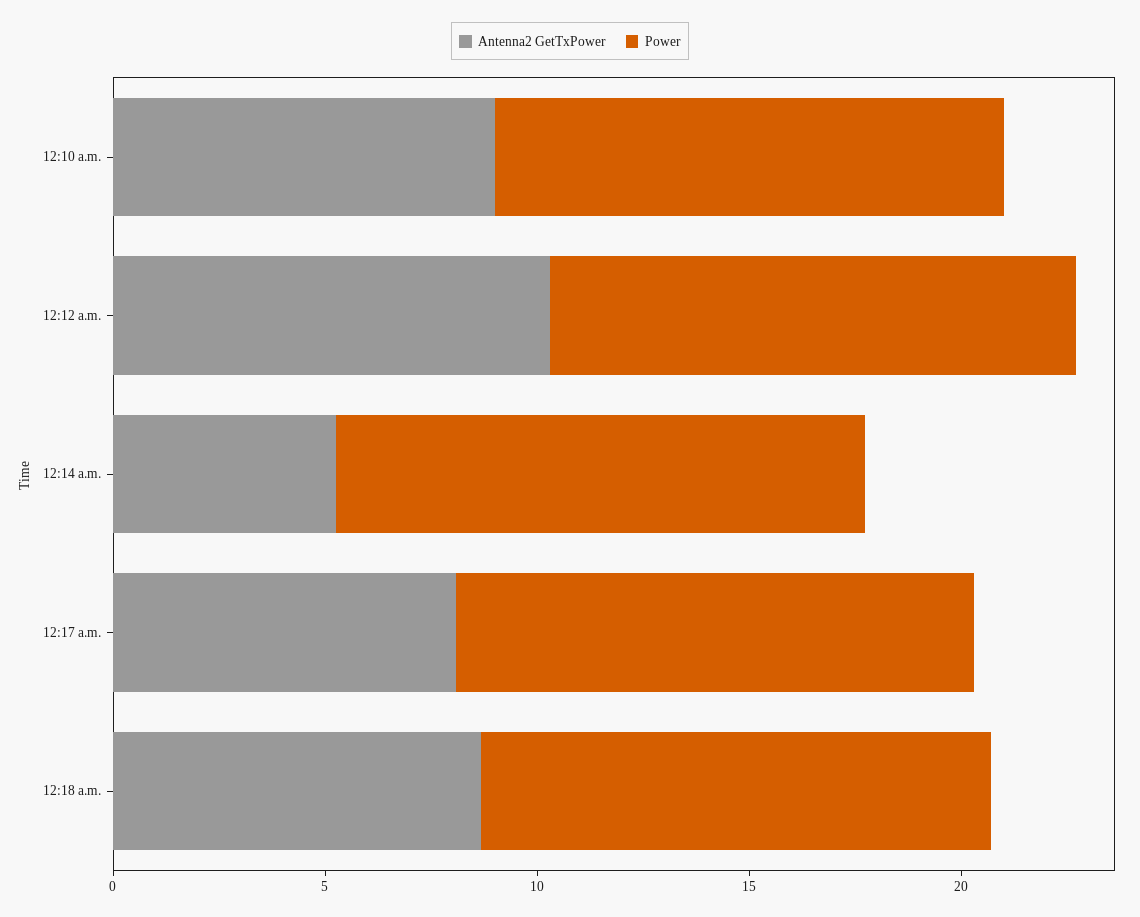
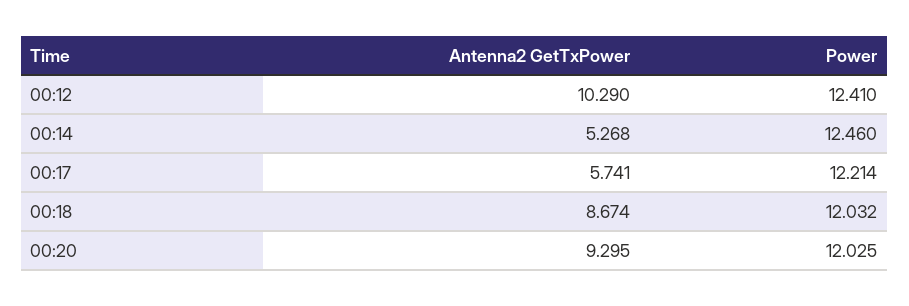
Antenna2 GetTxPower, 12:10 a.m.: 9 -> none
Power, 12:10 a.m.: 12 -> none
Antenna2 GetTxPower, 12:17 a.m.: 8 -> 5.741
Antenna2 GetTxPower, 00:20: none -> 9.295
Power, 00:20: none -> 12.025

